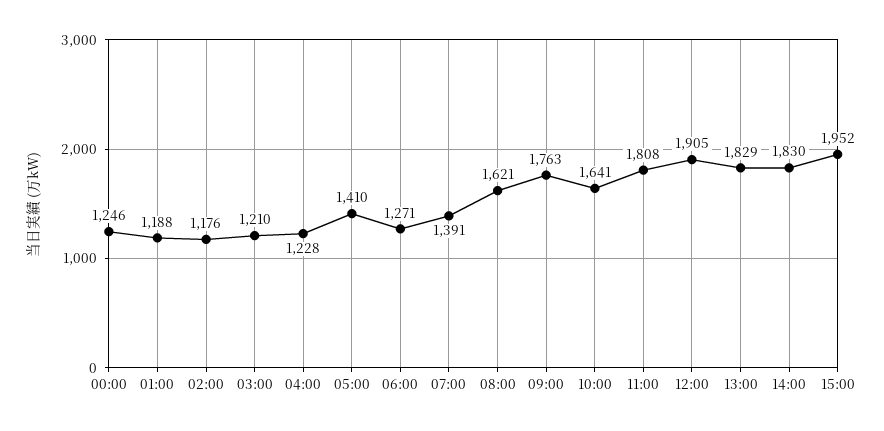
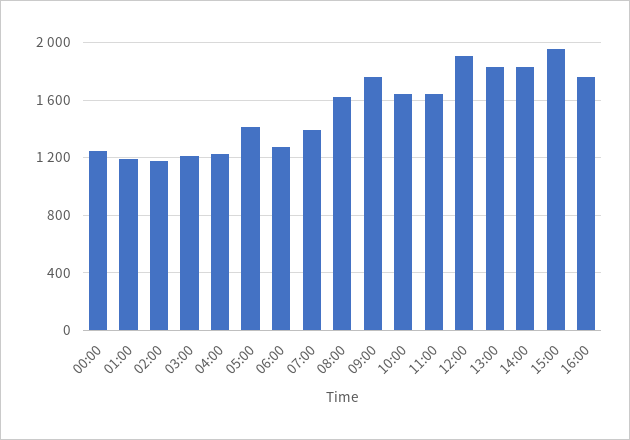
11:00: 1808 -> 1650
16:00: none -> 1750

